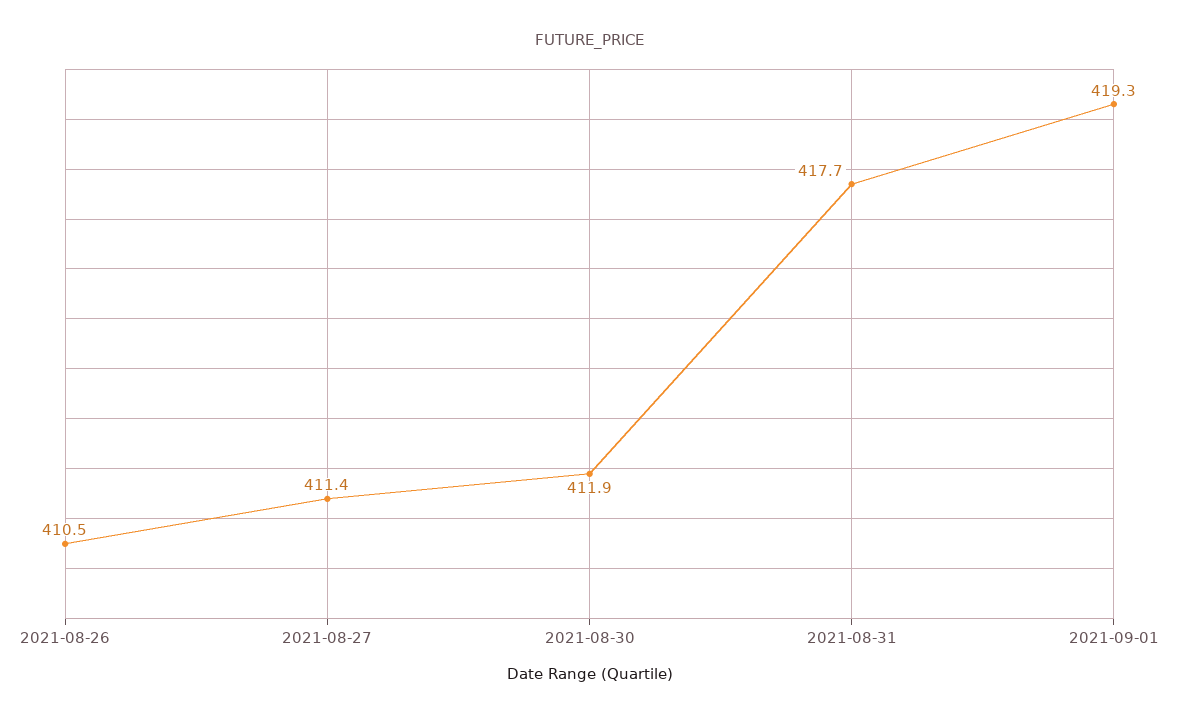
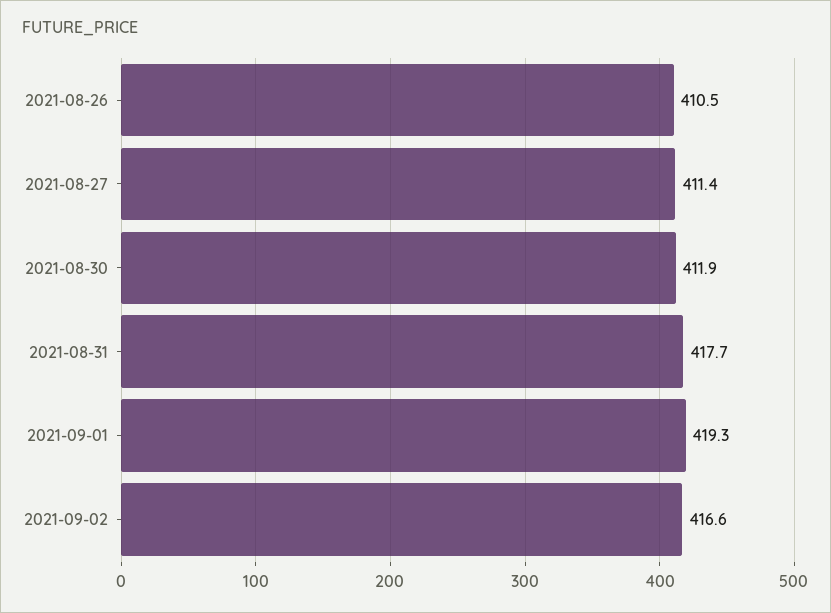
2021-09-02: none -> 416.6

